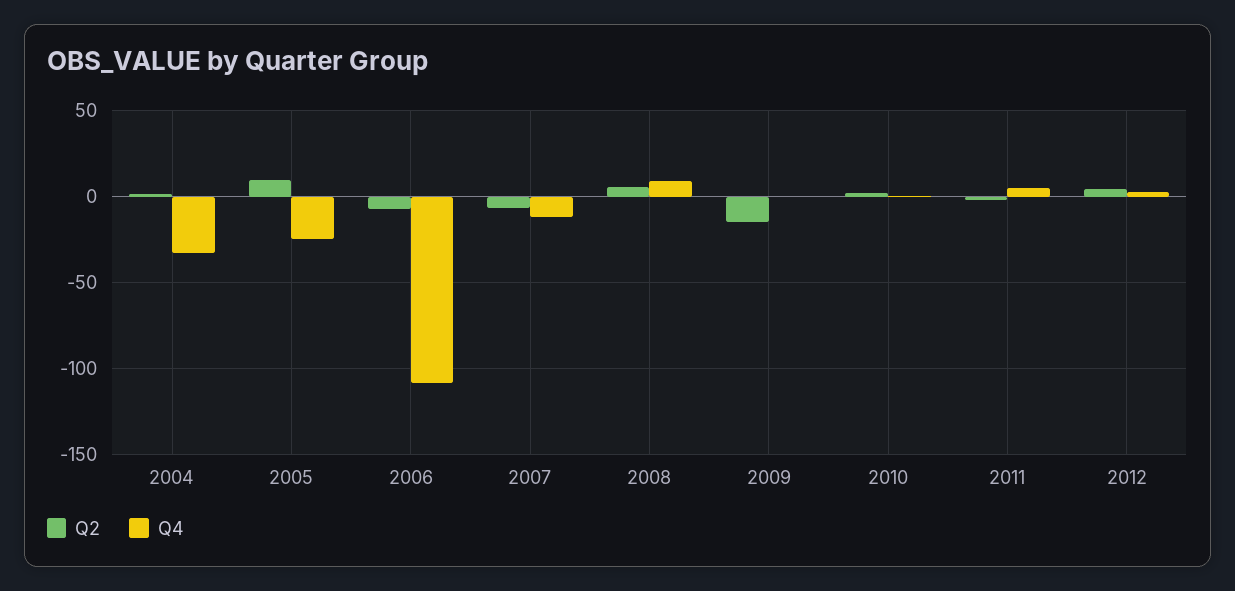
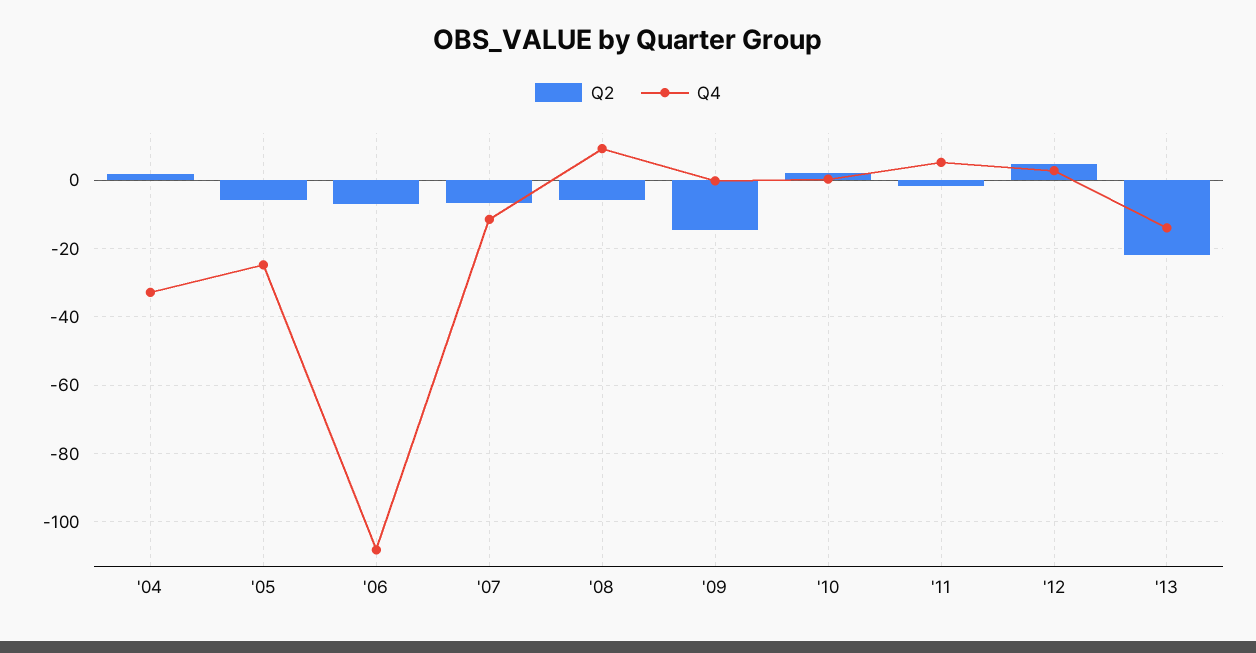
Q2, 2005: 10 -> -6
Q2, 2008: 5 -> -6
Q2, '13: none -> -22
Q4, '13: none -> -14

